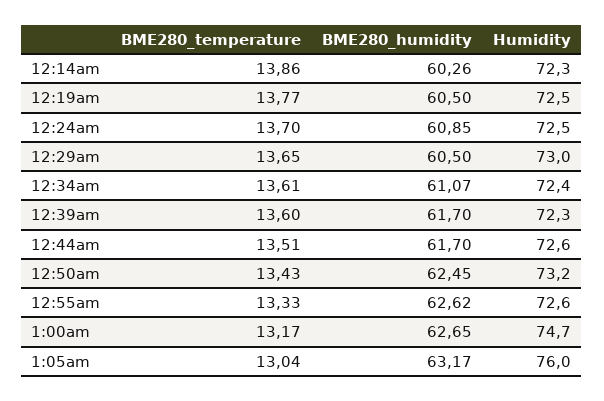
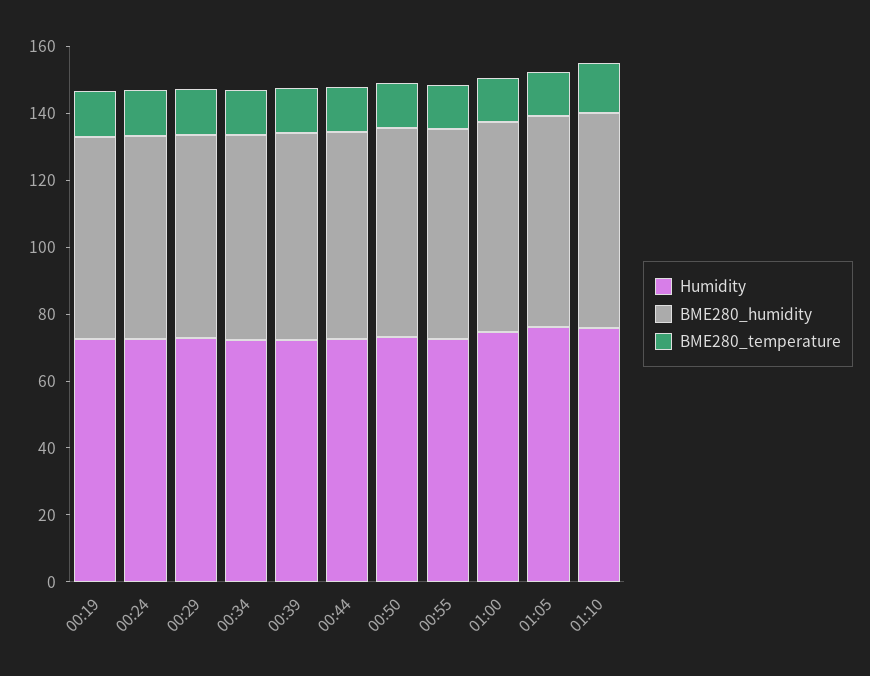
BME280_temperature, 12:14am: 13.86 -> none
BME280_humidity, 12:14am: 60.26 -> none
Humidity, 12:14am: 72.3 -> none
Humidity, 01:10: none -> 75
BME280_humidity, 01:10: none -> 65
BME280_temperature, 01:10: none -> 15

